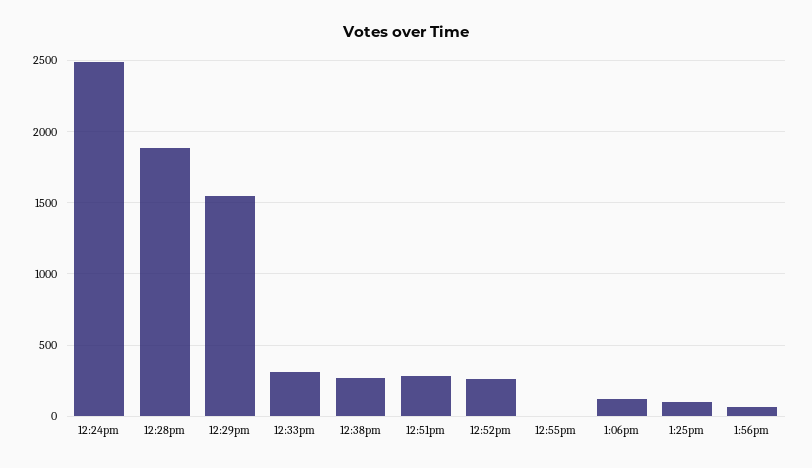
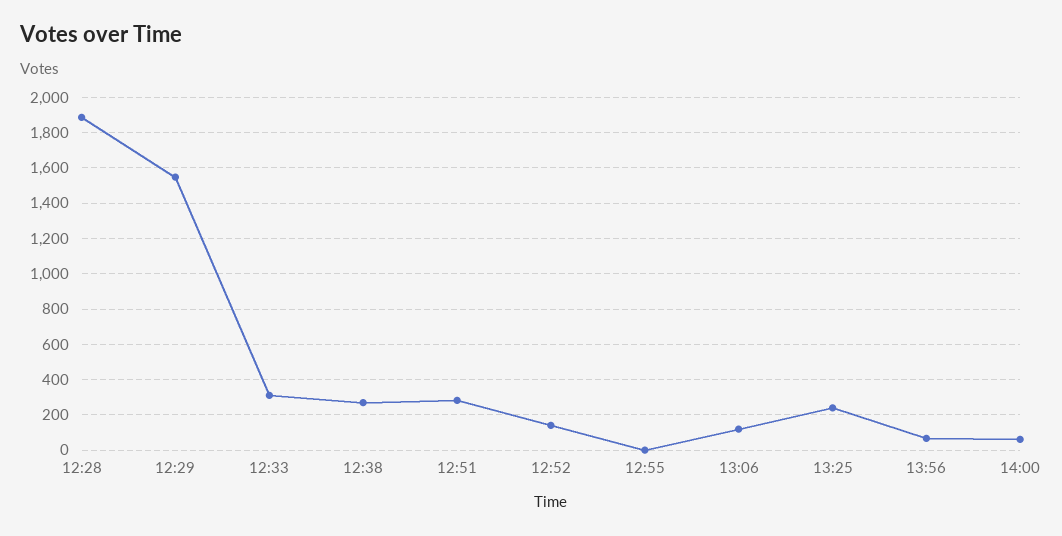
12:24pm: 2500 -> none
12:52pm: 250 -> 150
1:25pm: 100 -> 250
14:00: none -> 50

